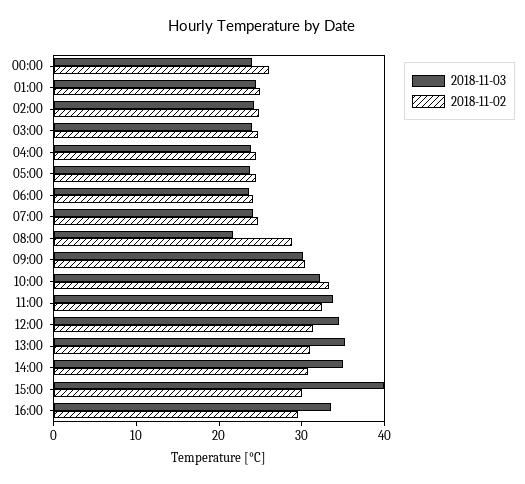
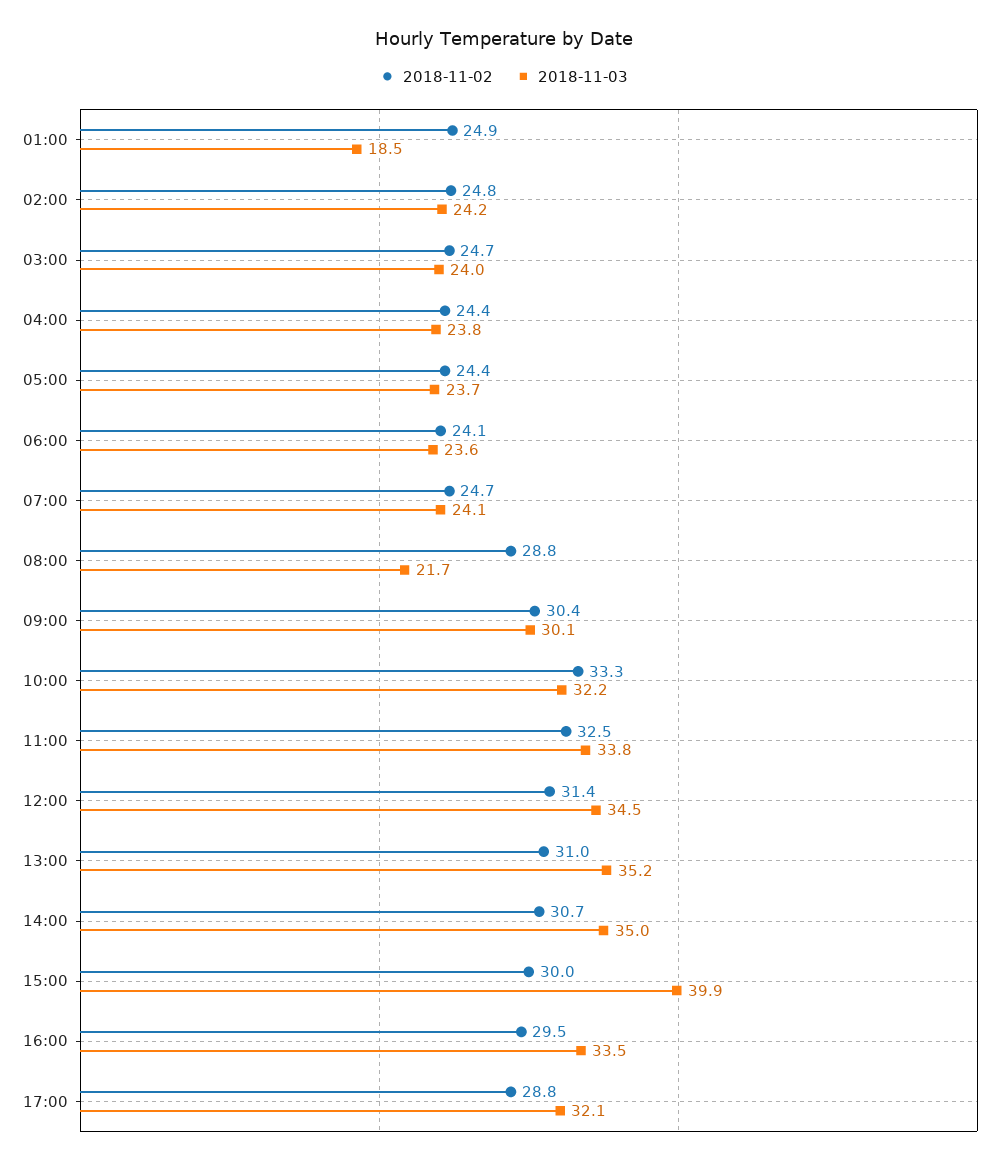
2018-11-03, 00:00: 24 -> none
2018-11-02, 00:00: 26 -> none
2018-11-03, 01:00: 24 -> 18.5
2018-11-02, 17:00: none -> 28.8
2018-11-03, 17:00: none -> 32.1

